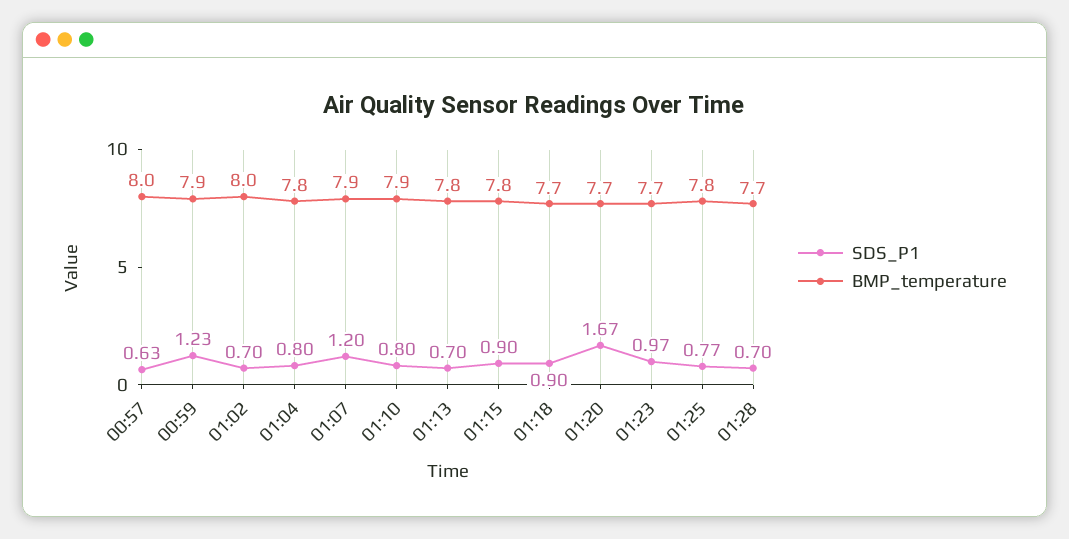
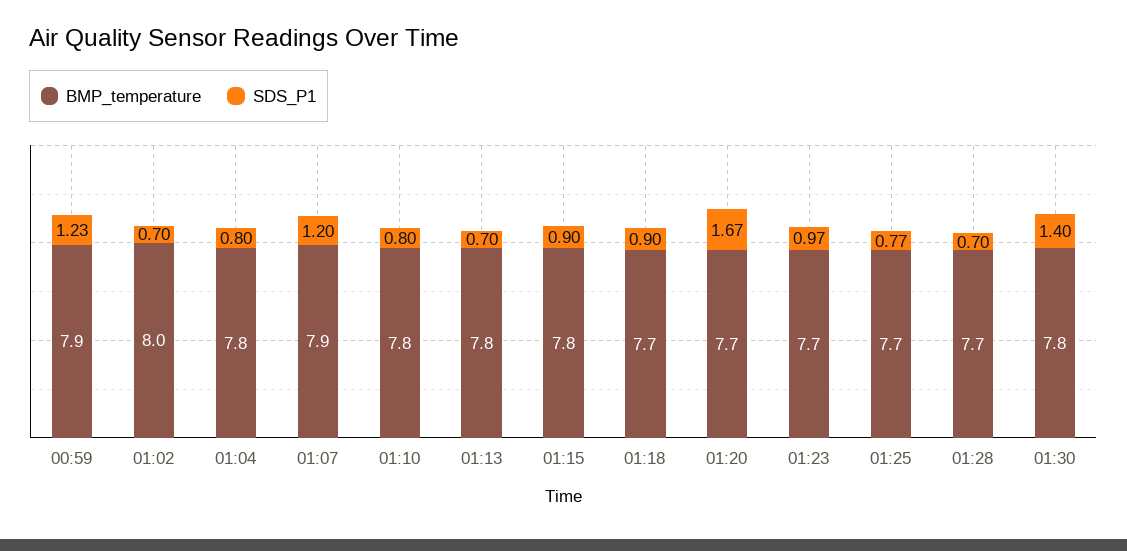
SDS_P1, 00:57: 0.63 -> none
BMP_temperature, 00:57: 8 -> none
BMP_temperature, 01:10: 7.9 -> 7.8
BMP_temperature, 01:25: 7.8 -> 7.7
BMP_temperature, 01:30: none -> 7.8
SDS_P1, 01:30: none -> 1.4

